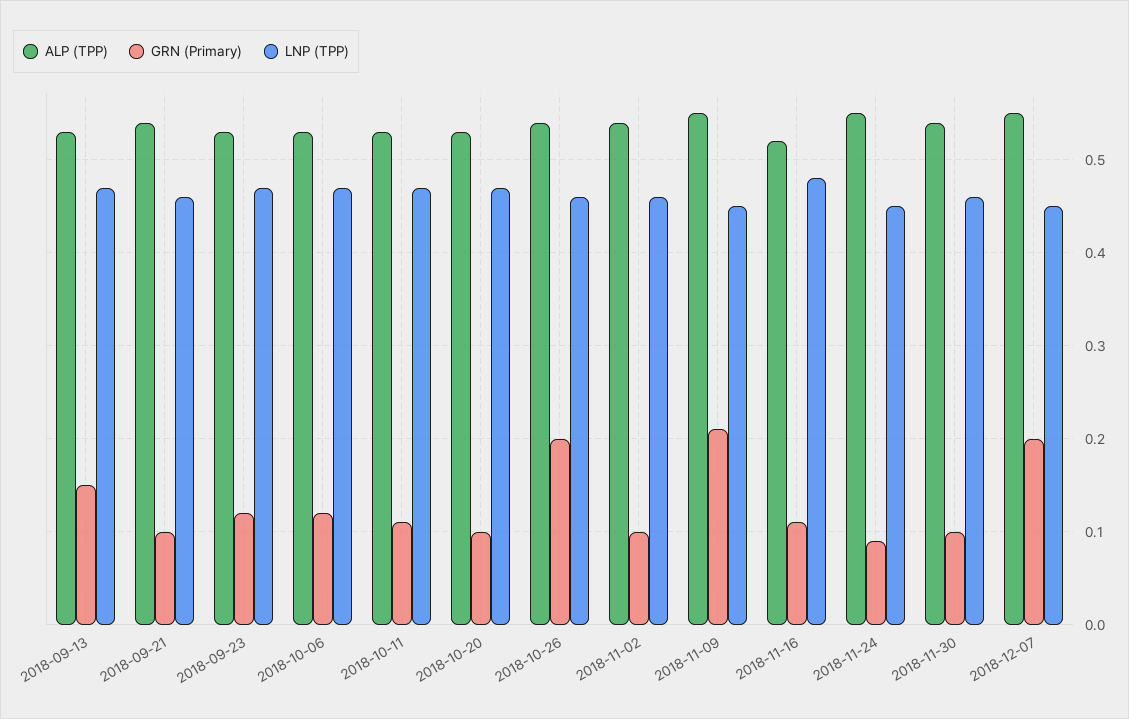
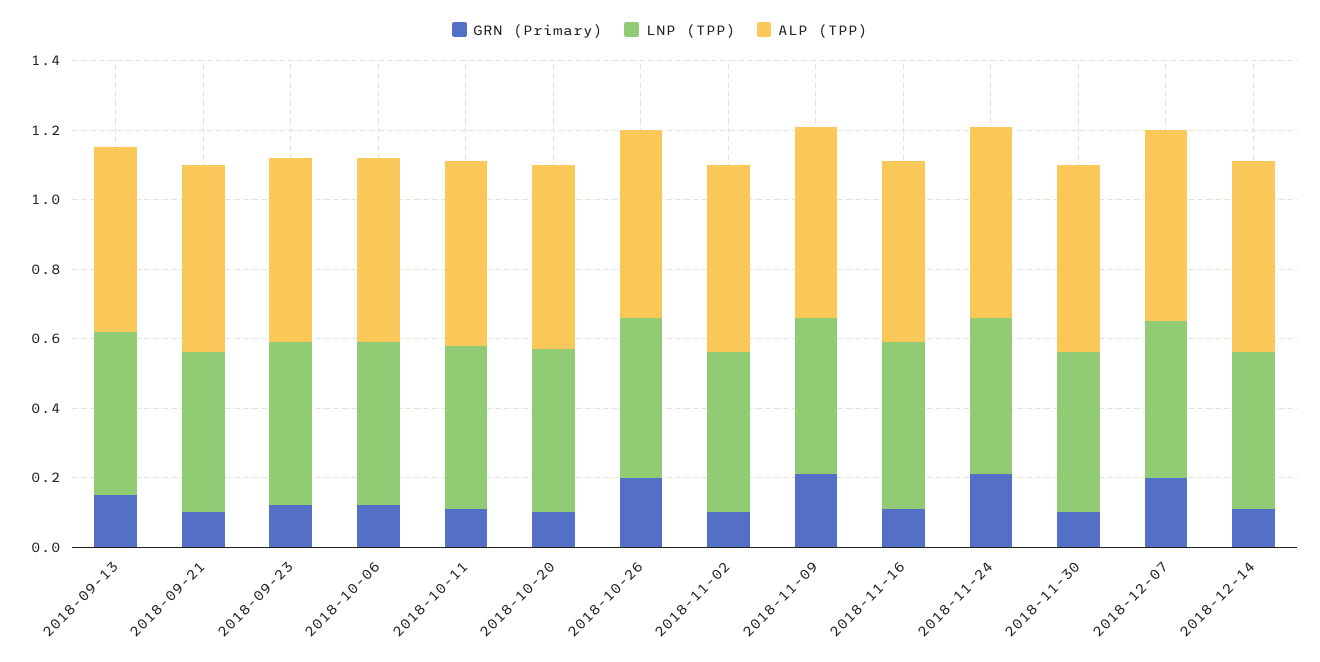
GRN (Primary), 2018-11-24: 0.09 -> 0.2
GRN (Primary), 2018-12-14: none -> 0.1
LNP (TPP), 2018-12-14: none -> 0.45
ALP (TPP), 2018-12-14: none -> 0.55

